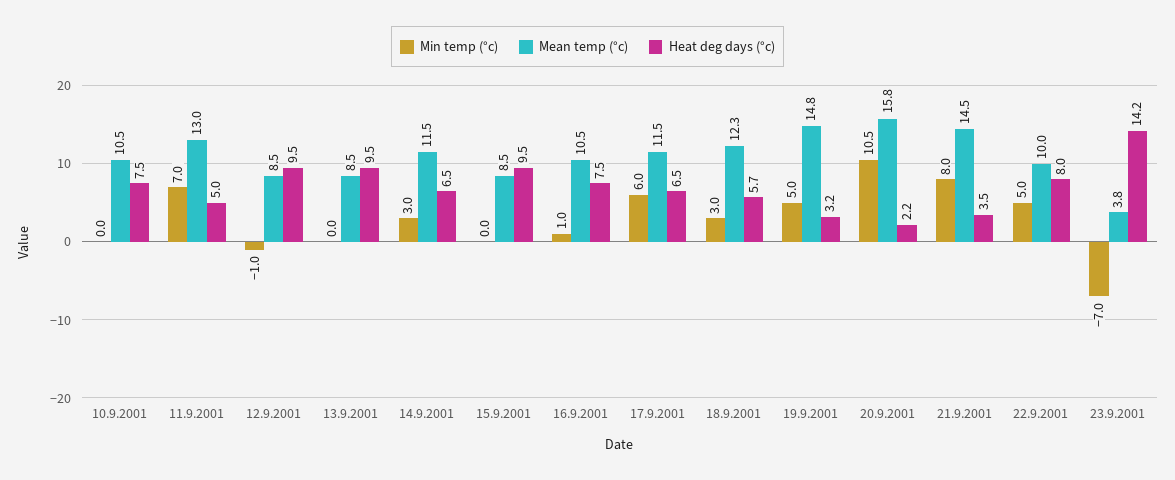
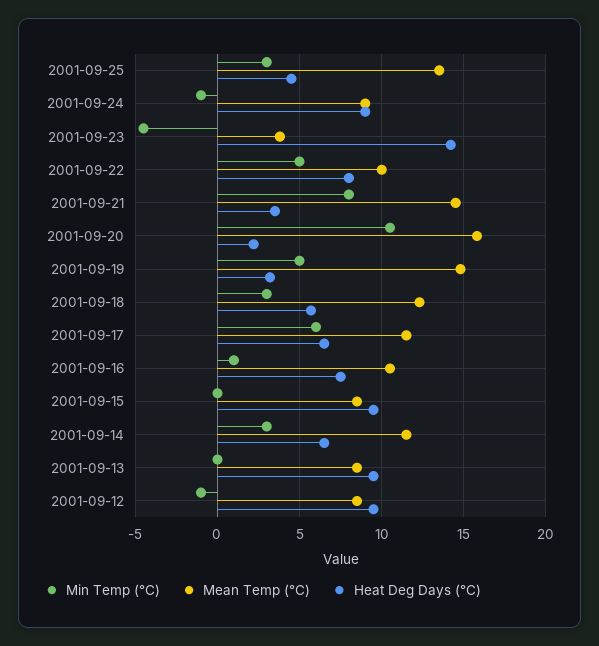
Min temp (°c), 10.9.2001: 0 -> none
Mean temp (°c), 10.9.2001: 10.5 -> none
Heat deg days (°c), 10.9.2001: 7.5 -> none
Min temp (°c), 11.9.2001: 7 -> none
Mean temp (°c), 11.9.2001: 13 -> none
Heat deg days (°c), 11.9.2001: 5 -> none
Min temp (°c), 23.9.2001: -7 -> -4.5
Min temp (°c), 2001-09-25: none -> 3
Mean temp (°c), 2001-09-25: none -> 13.5
Heat deg days (°c), 2001-09-25: none -> 4.5
Min temp (°c), 2001-09-24: none -> -1
Mean temp (°c), 2001-09-24: none -> 9
Heat deg days (°c), 2001-09-24: none -> 9

